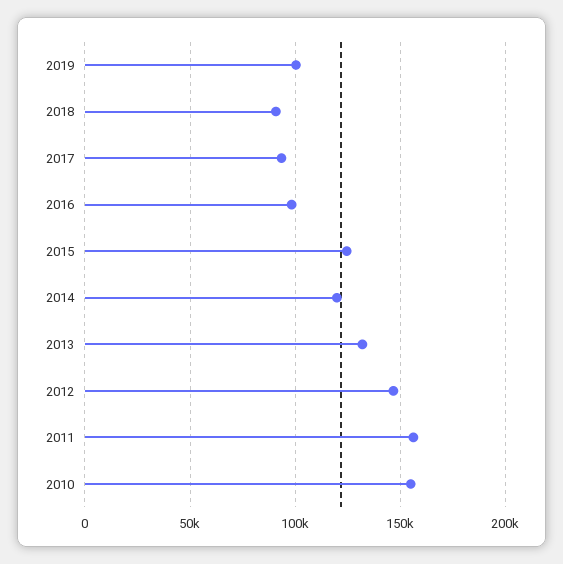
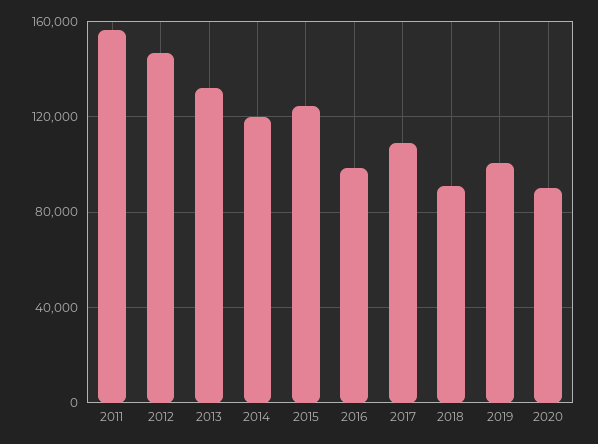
2017: 95000 -> 110000
2010: 155000 -> none
2020: none -> 90000

